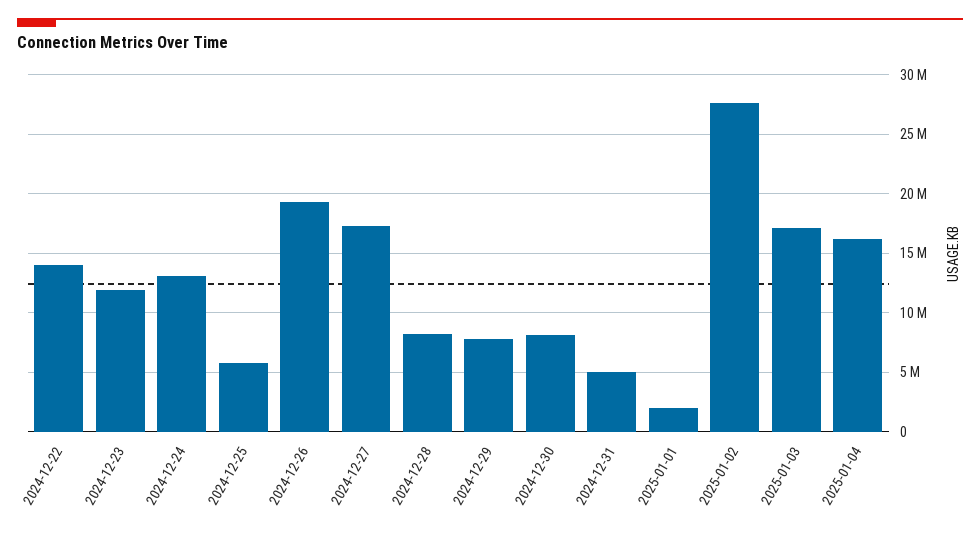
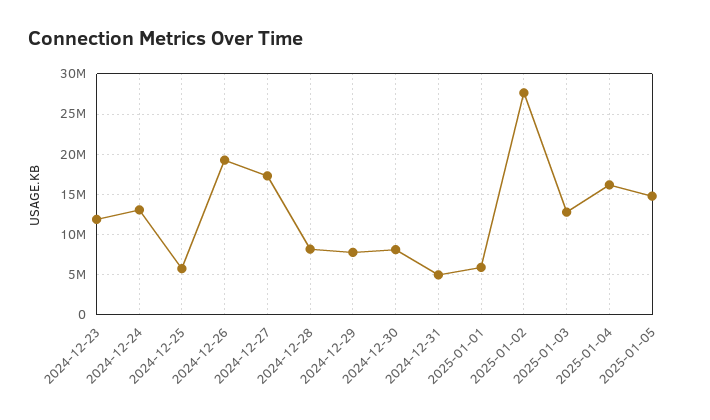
2024-12-22: 14000000 -> none
2025-01-01: 2000000 -> 6000000
2025-01-03: 17000000 -> 13000000
2025-01-05: none -> 15000000

